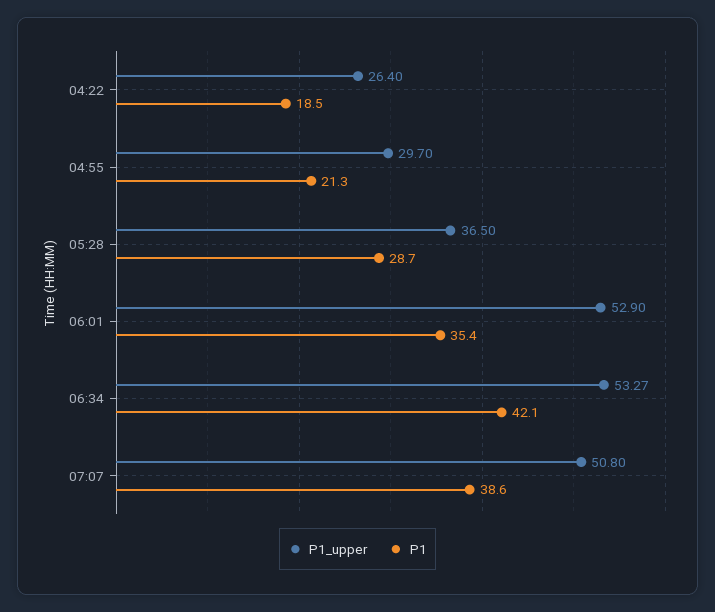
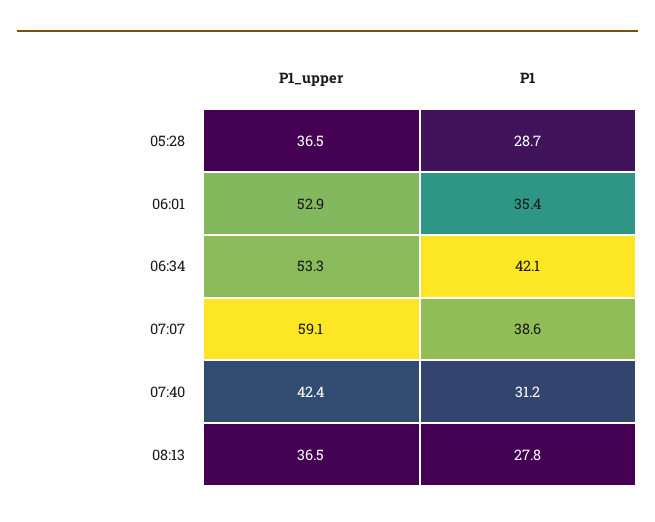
P1_upper, 04:22: 26.4 -> none
P1, 04:22: 18.5 -> none
P1_upper, 04:55: 29.7 -> none
P1, 04:55: 21.3 -> none
P1_upper, 07:07: 50.8 -> 59.1
P1_upper, 07:40: none -> 42.4
P1, 07:40: none -> 31.2
P1_upper, 08:13: none -> 36.5
P1, 08:13: none -> 27.8

